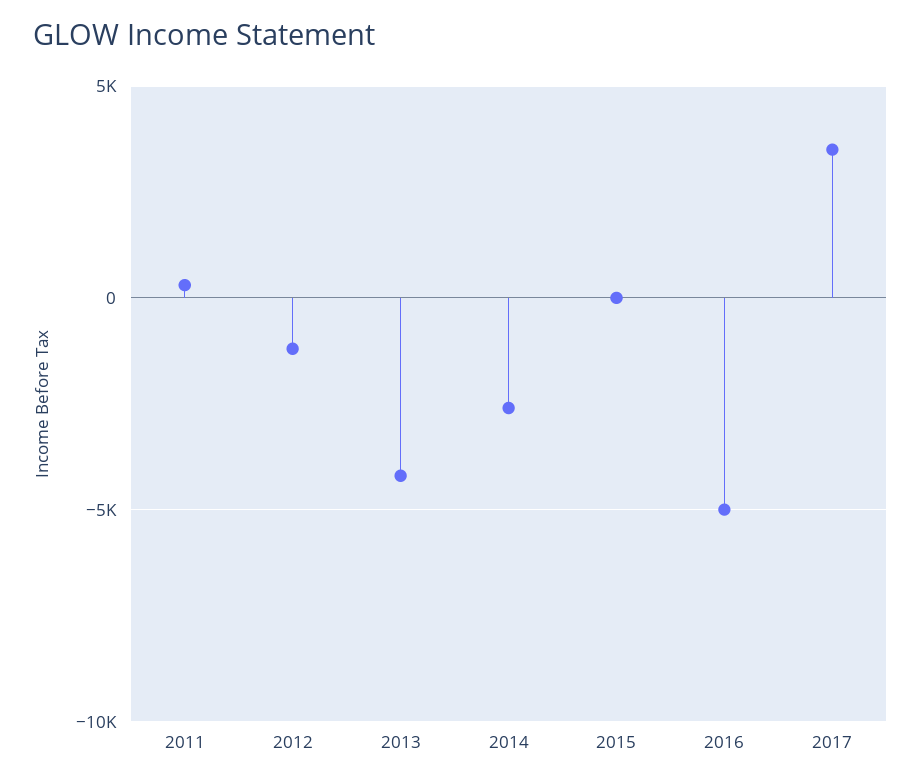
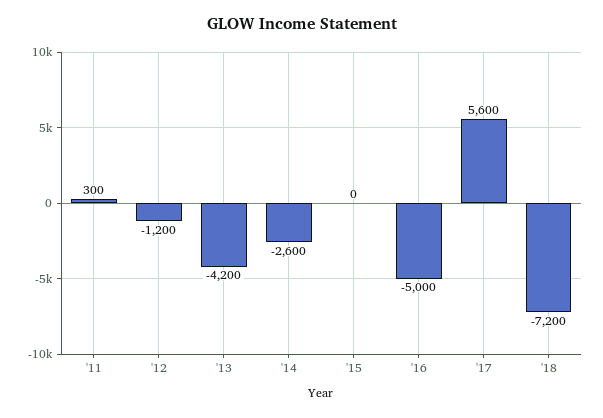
2017: 3500 -> 5600
'18: none -> -7200

